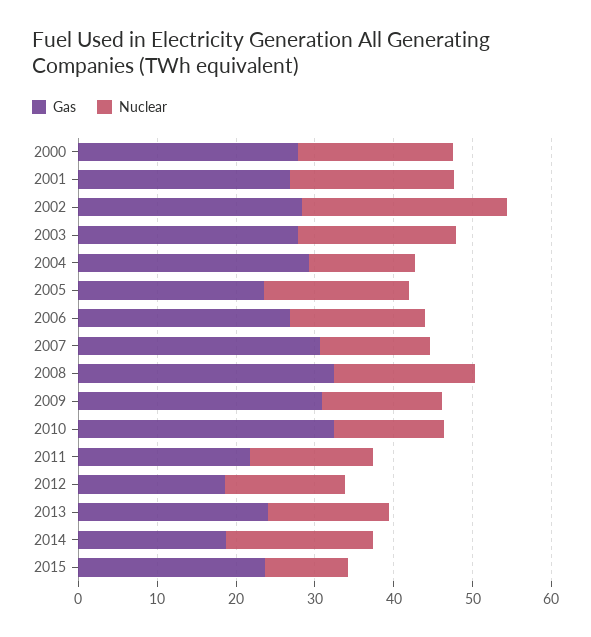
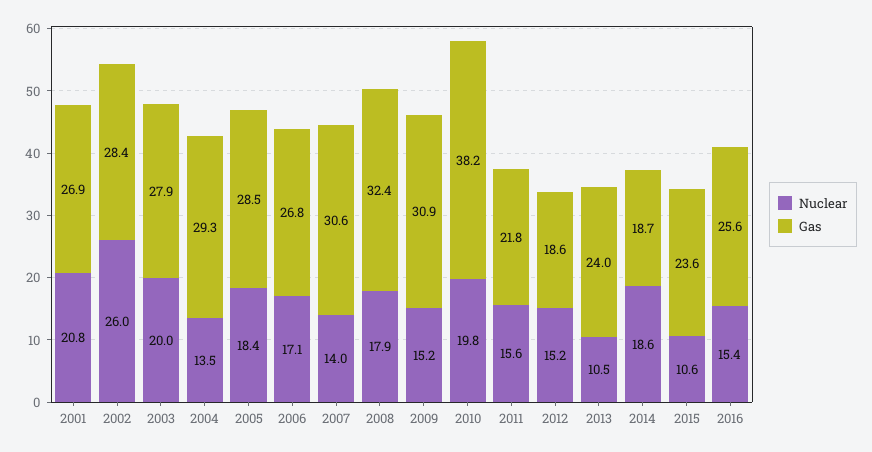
Gas, 2000: 28 -> none
Nuclear, 2000: 20 -> none
Gas, 2005: 24 -> 28.5
Gas, 2010: 32 -> 38.2
Nuclear, 2010: 14 -> 19.8
Nuclear, 2013: 16 -> 10.5
Nuclear, 2016: none -> 15.4
Gas, 2016: none -> 25.6

